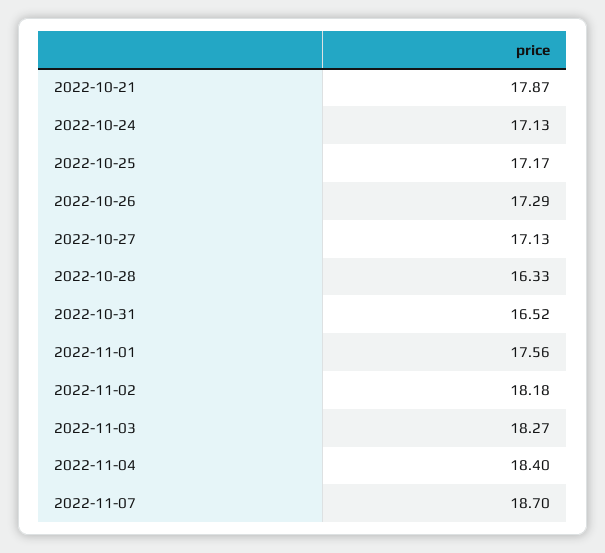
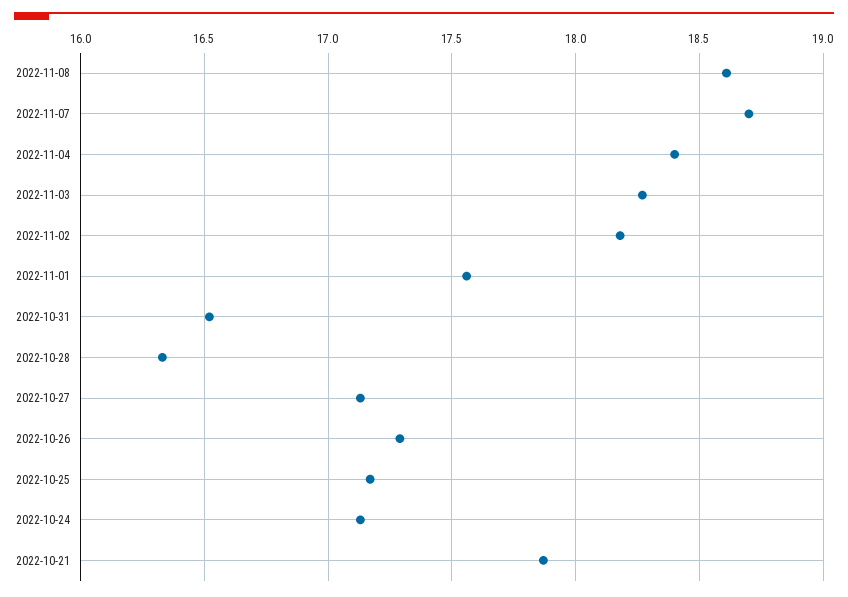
2022-11-08: none -> 18.6

